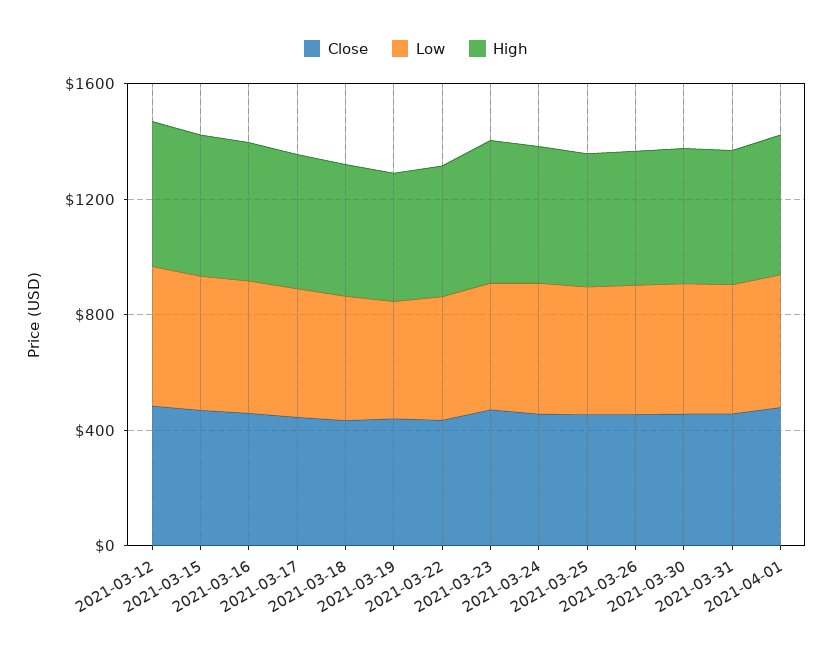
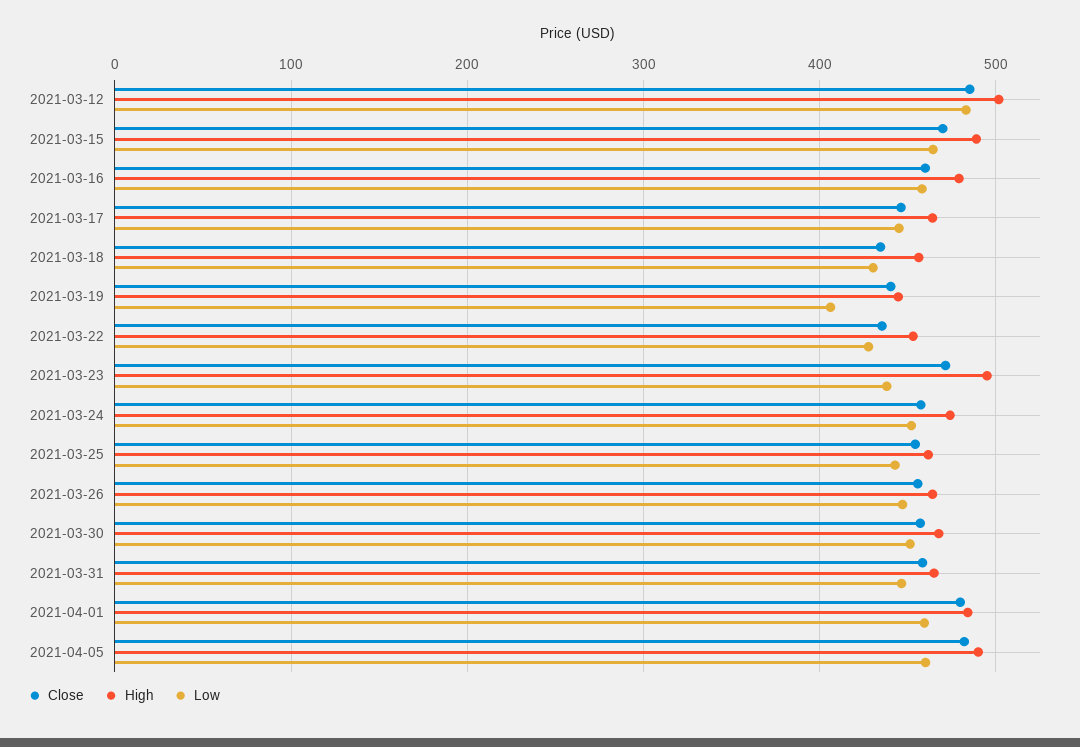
Close, 2021-04-05: none -> 480
High, 2021-04-05: none -> 490
Low, 2021-04-05: none -> 460

